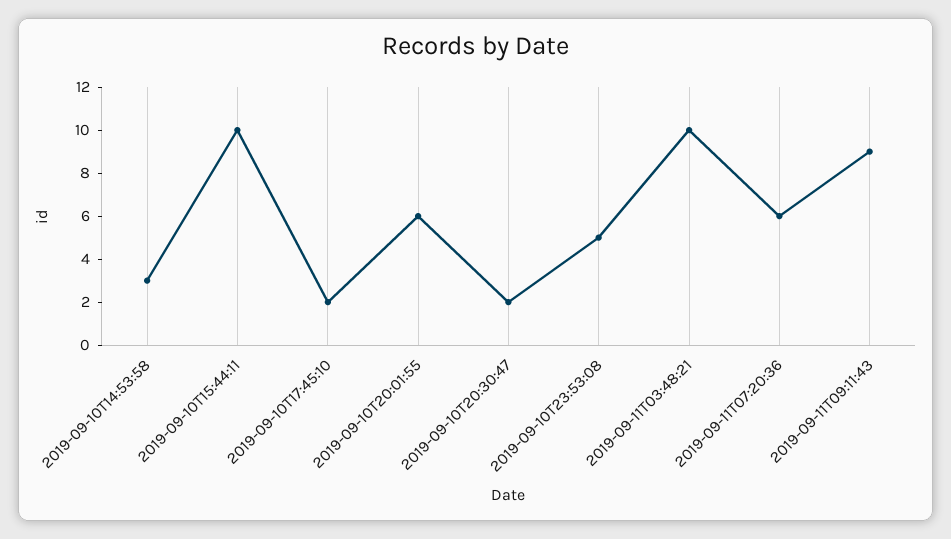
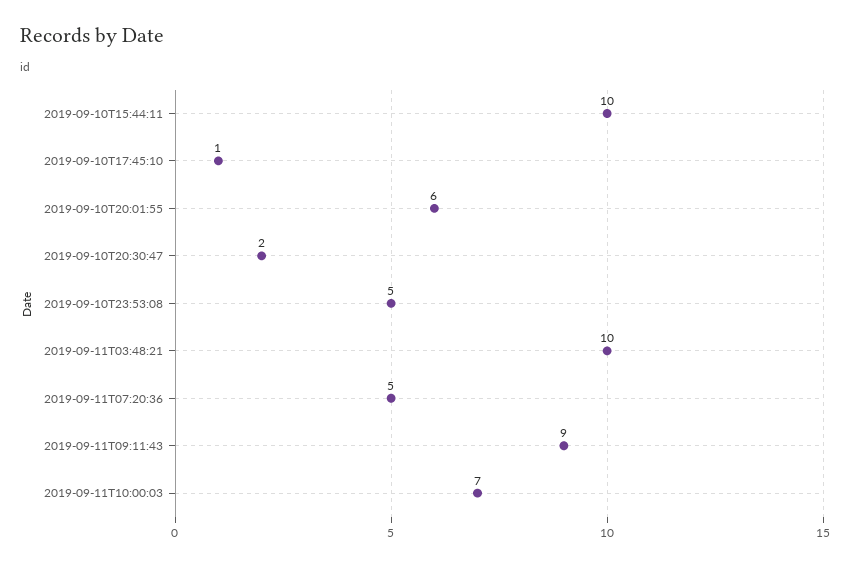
2019-09-10T14:53:58: 3 -> none
2019-09-10T17:45:10: 2 -> 1
2019-09-11T07:20:36: 6 -> 5
2019-09-11T10:00:03: none -> 7

